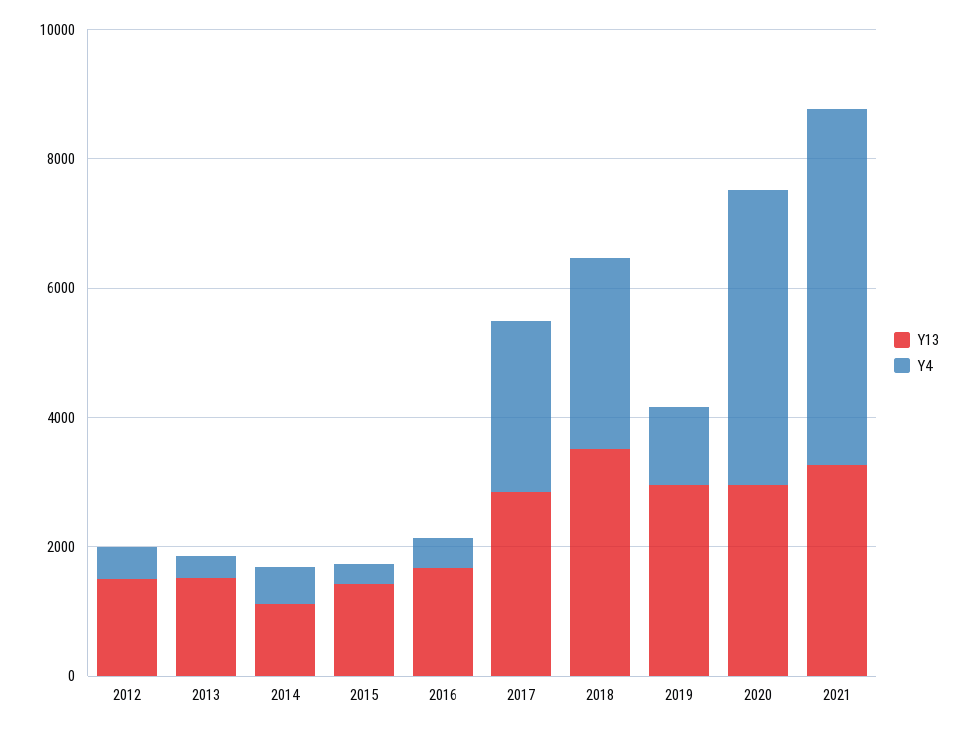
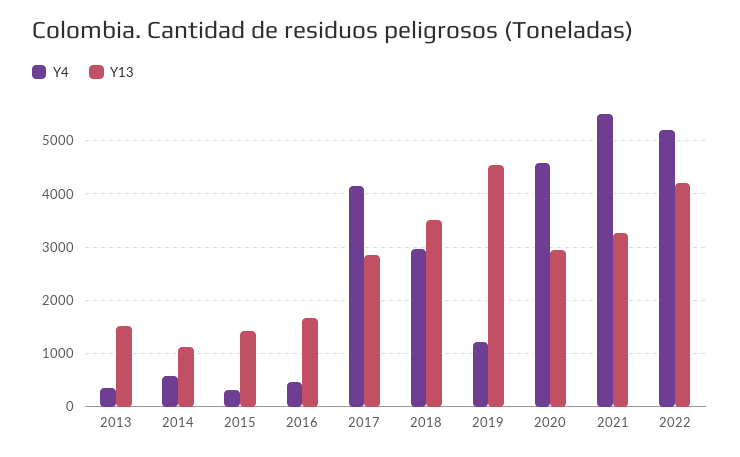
Y13, 2012: 1500 -> none
Y4, 2012: 500 -> none
Y4, 2017: 2500 -> 4200
Y13, 2019: 3000 -> 4600
Y4, 2022: none -> 5200
Y13, 2022: none -> 4200

